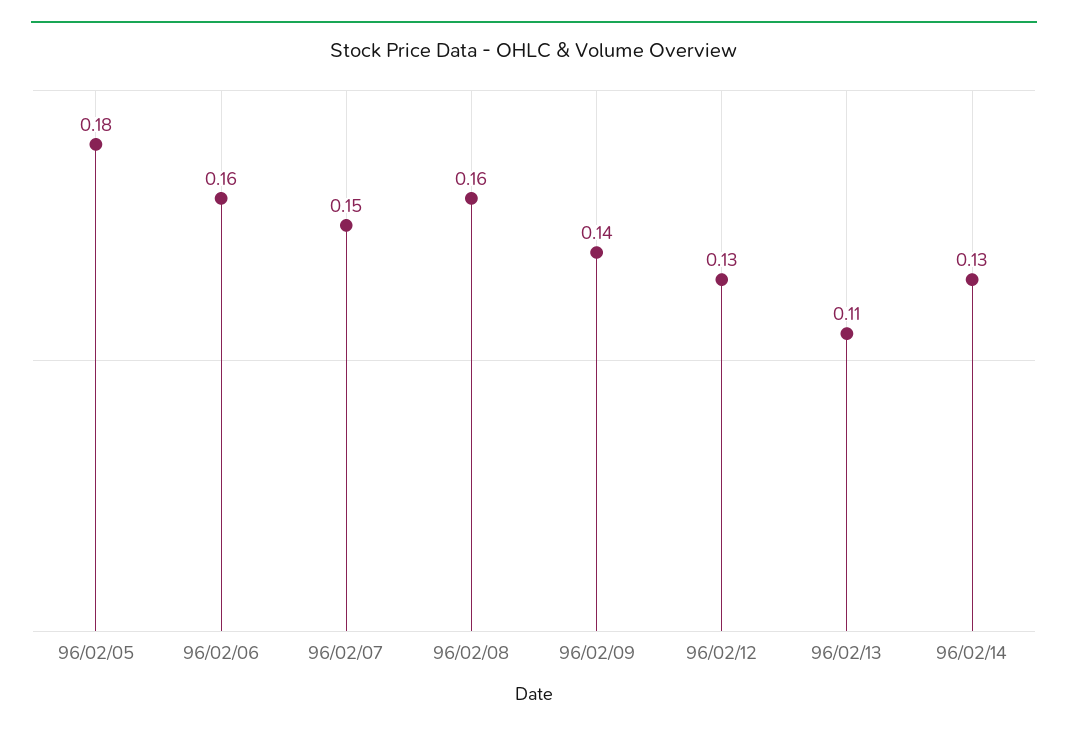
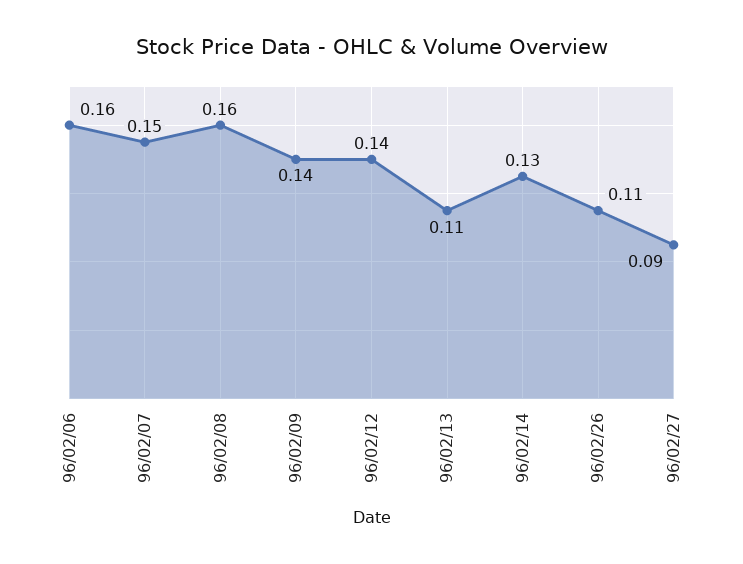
96/02/05: 0.18 -> none
96/02/12: 0.13 -> 0.14
96/02/26: none -> 0.11
96/02/27: none -> 0.09

